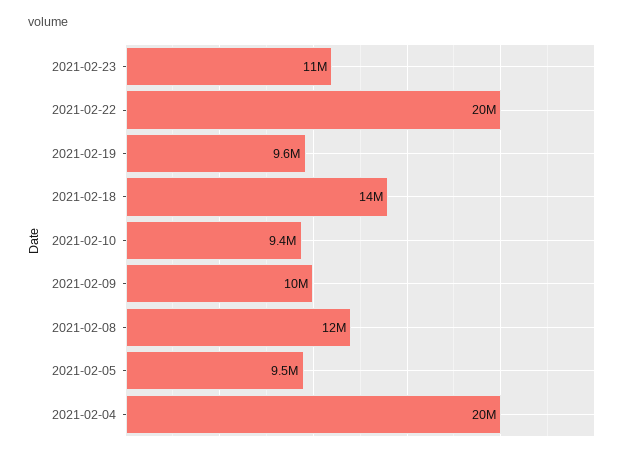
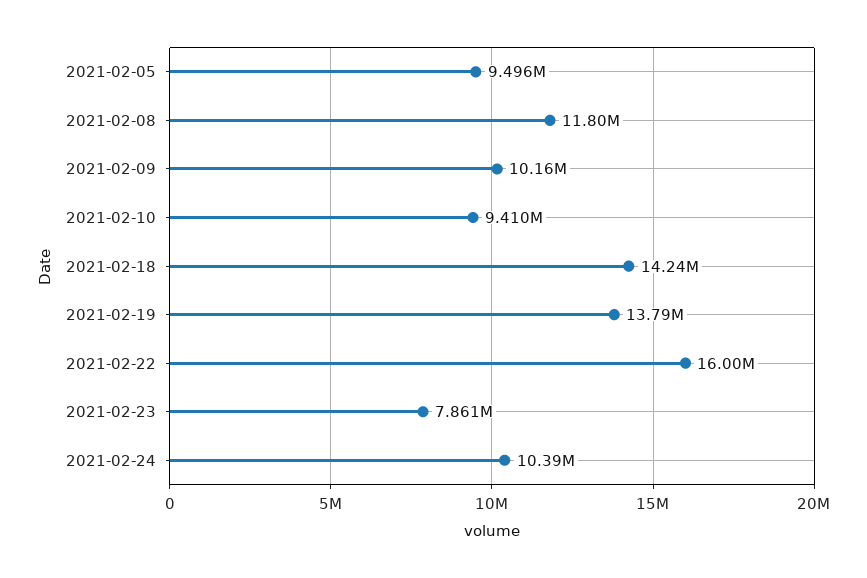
2021-02-23: 11000000 -> 7861000
2021-02-22: 20000000 -> 16000000
2021-02-19: 9600000 -> 13790000
2021-02-04: 20000000 -> none
2021-02-24: none -> 10390000

